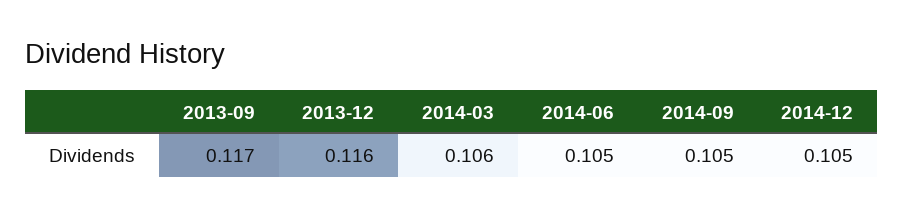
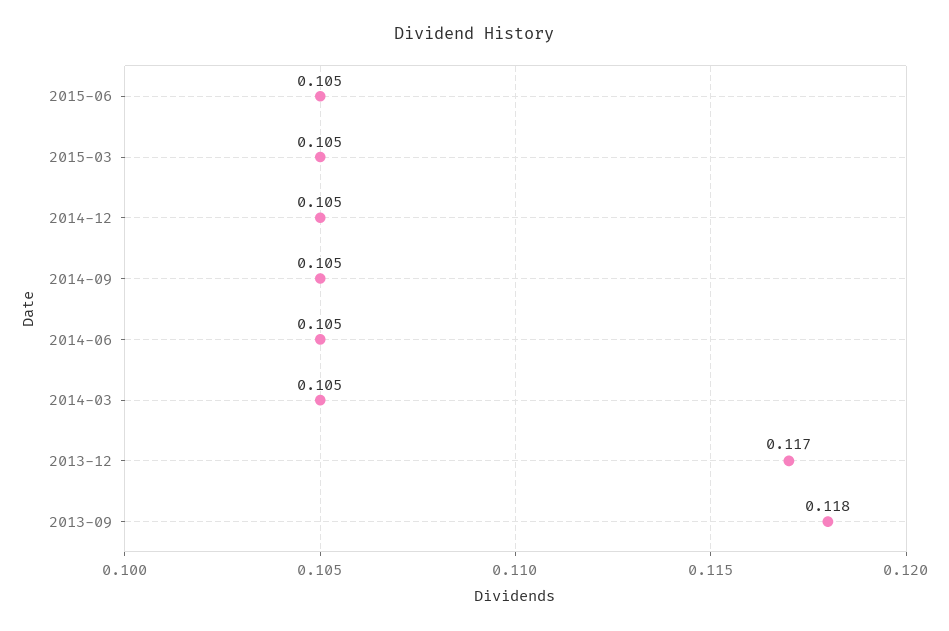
2013-09: 0.117 -> 0.118
2013-12: 0.116 -> 0.117
2014-03: 0.106 -> 0.105
2015-06: none -> 0.105
2015-03: none -> 0.105

